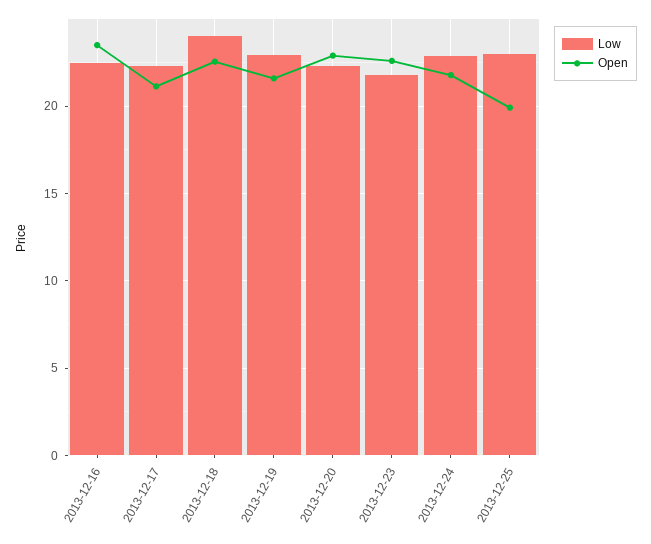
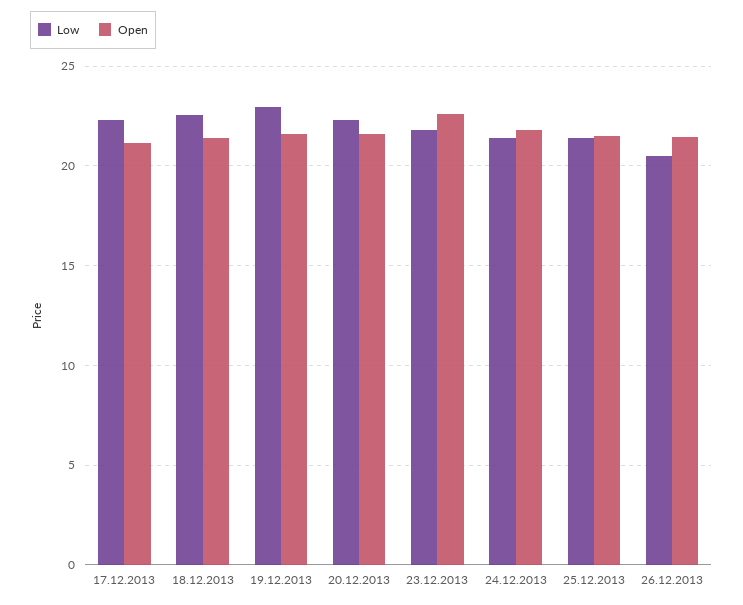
Low, 2013-12-16: 22.5 -> none
Open, 2013-12-16: 23.5 -> none
Low, 2013-12-18: 24 -> 22.5
Open, 2013-12-18: 22.5 -> 21.5
Open, 2013-12-20: 23 -> 21.5
Low, 2013-12-24: 23 -> 21.5
Low, 2013-12-25: 23 -> 21.5
Open, 2013-12-25: 20 -> 21.5
Low, 26.12.2013: none -> 20.5
Open, 26.12.2013: none -> 21.5

